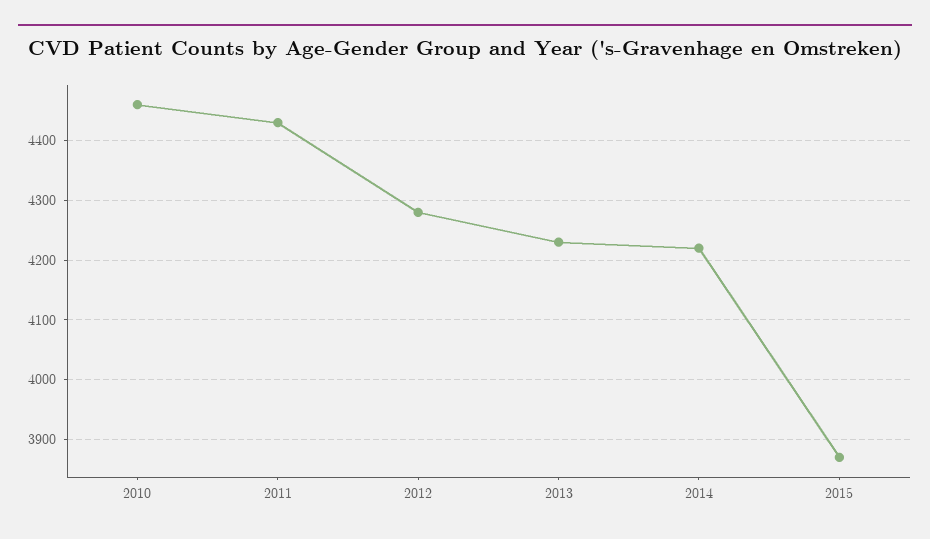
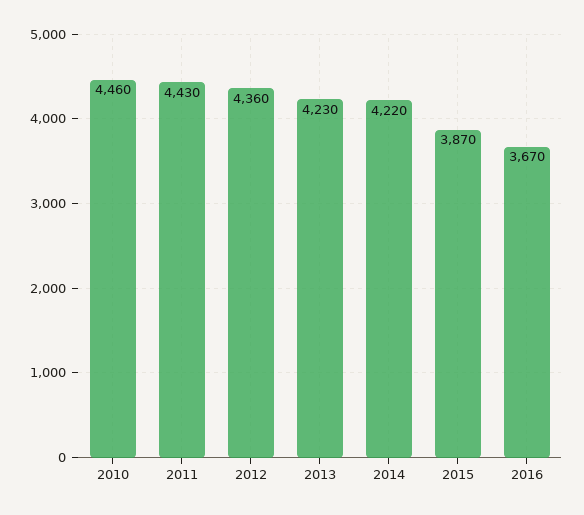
2012: 4280 -> 4360
2016: none -> 3670

